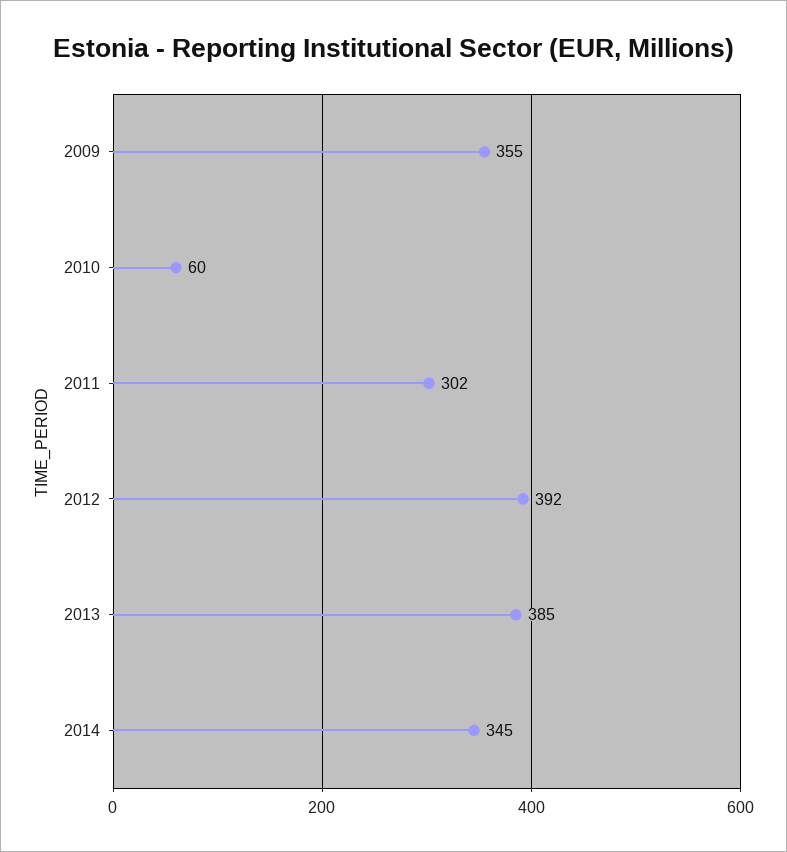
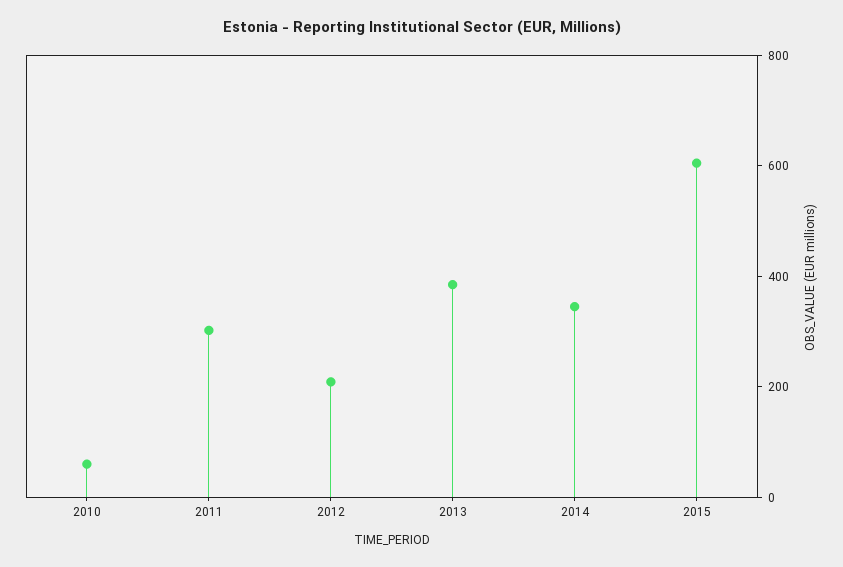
2009: 355 -> none
2012: 392 -> 200
2015: none -> 600

